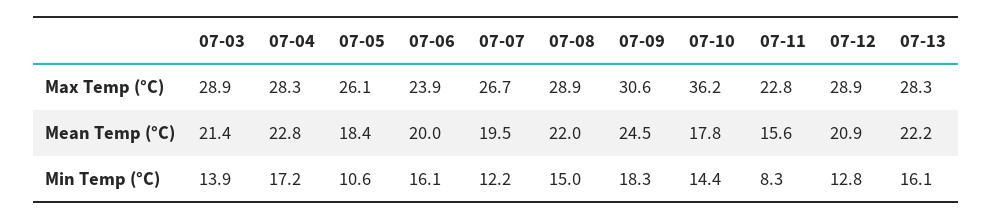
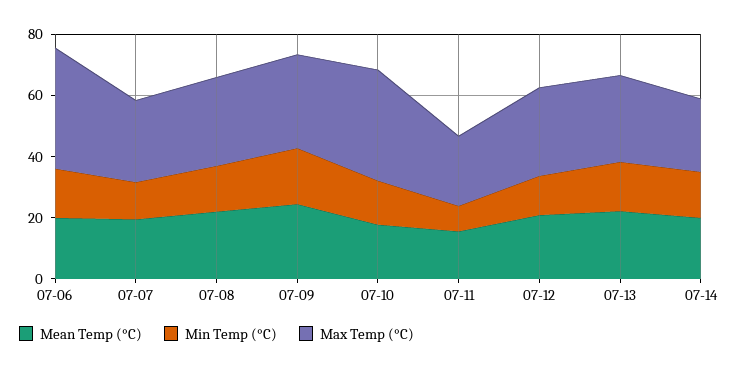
Max Temp (°C), 07-03: 28.9 -> none
Max Temp (°C), 07-04: 28.3 -> none
Max Temp (°C), 07-05: 26.1 -> none
Max Temp (°C), 07-06: 23.9 -> 40
Mean Temp (°C), 07-03: 21.4 -> none
Mean Temp (°C), 07-04: 22.8 -> none
Mean Temp (°C), 07-05: 18.4 -> none
Min Temp (°C), 07-03: 13.9 -> none
Min Temp (°C), 07-04: 17.2 -> none
Min Temp (°C), 07-05: 10.6 -> none
Mean Temp (°C), 07-14: none -> 20
Min Temp (°C), 07-14: none -> 15
Max Temp (°C), 07-14: none -> 25

